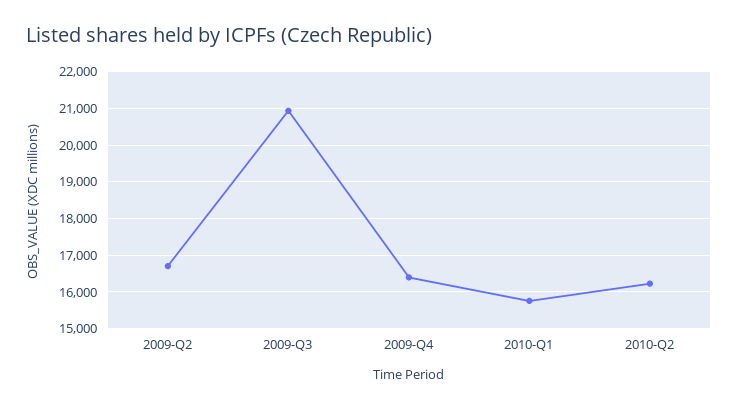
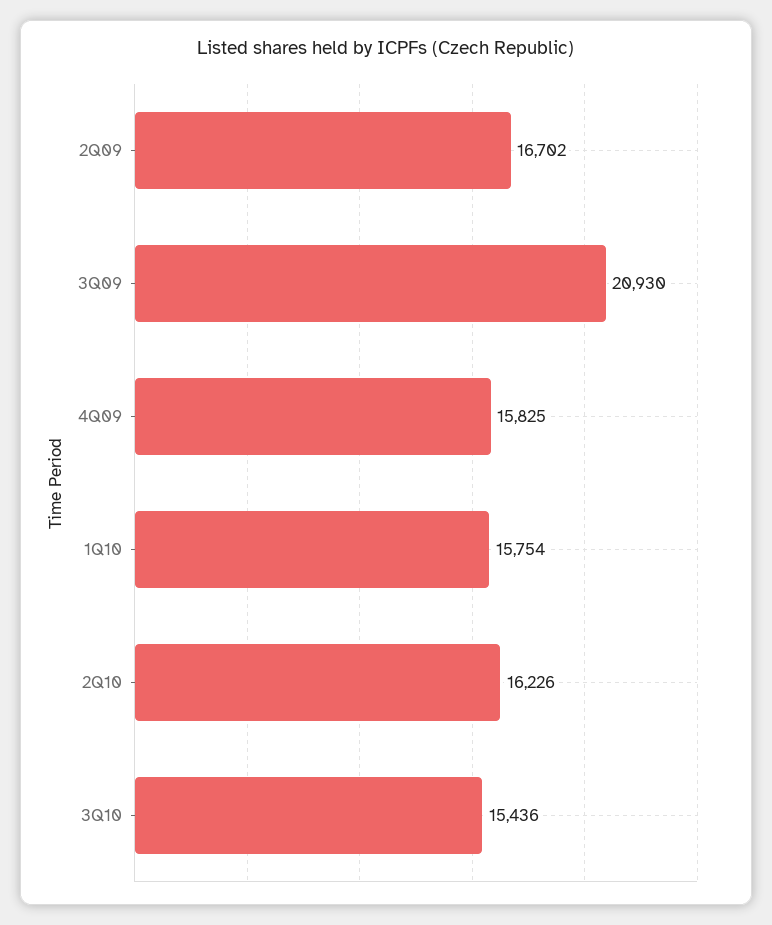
2009-Q4: 16400 -> 15825
3Q10: none -> 15436

